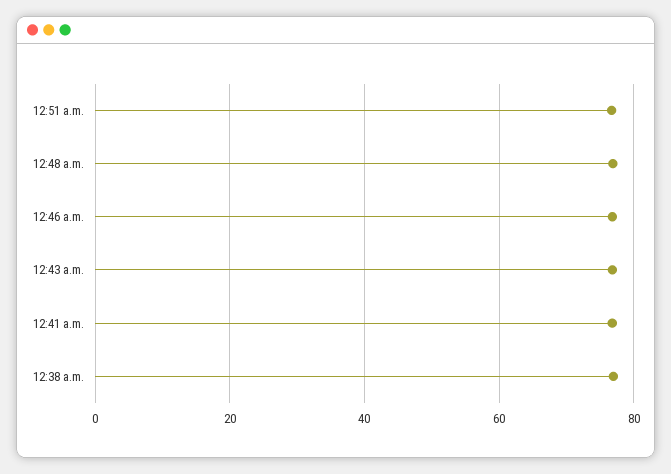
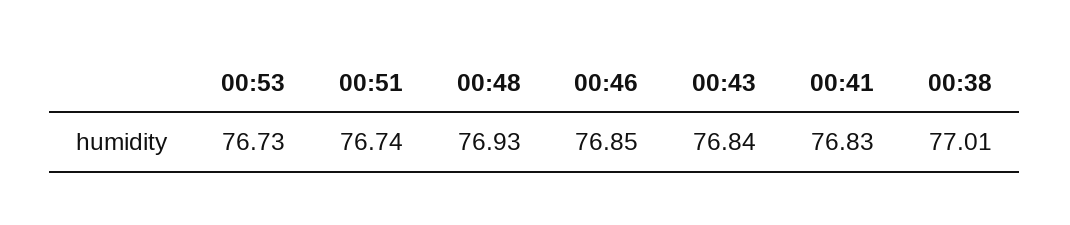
00:53: none -> 76.73

